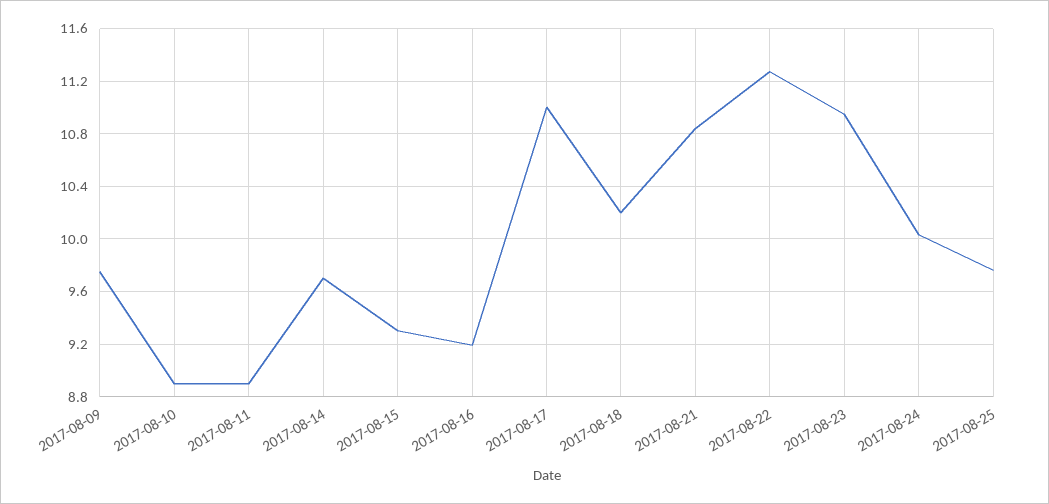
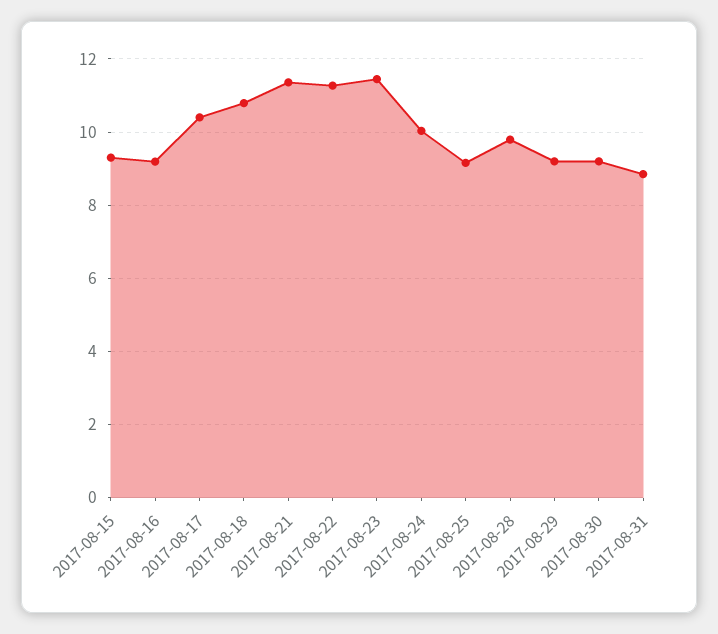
2017-08-09: 9.75 -> none
2017-08-10: 8.9 -> none
2017-08-11: 8.9 -> none
2017-08-14: 9.7 -> none
2017-08-17: 11 -> 10.4
2017-08-18: 10.2 -> 10.8
2017-08-21: 10.85 -> 11.4
2017-08-23: 10.95 -> 11.4
2017-08-25: 9.75 -> 9.2
2017-08-28: none -> 9.8
2017-08-29: none -> 9.2
2017-08-30: none -> 9.2
2017-08-31: none -> 8.8

